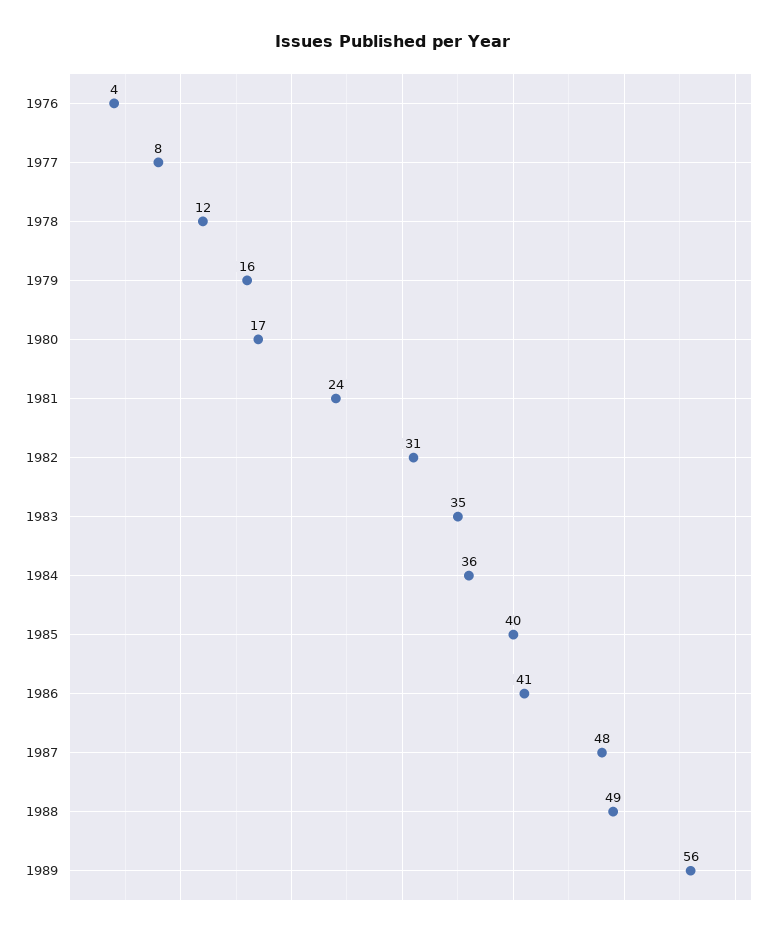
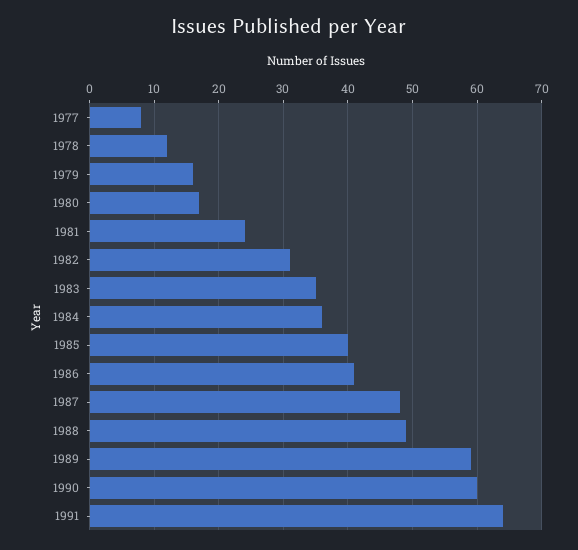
1976: 4 -> none
1989: 56 -> 59
1990: none -> 60
1991: none -> 64

